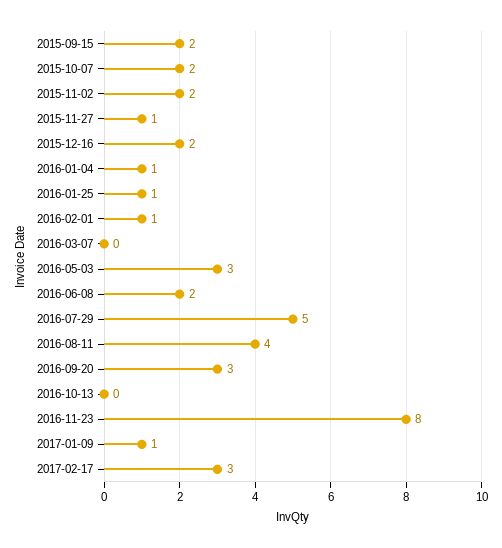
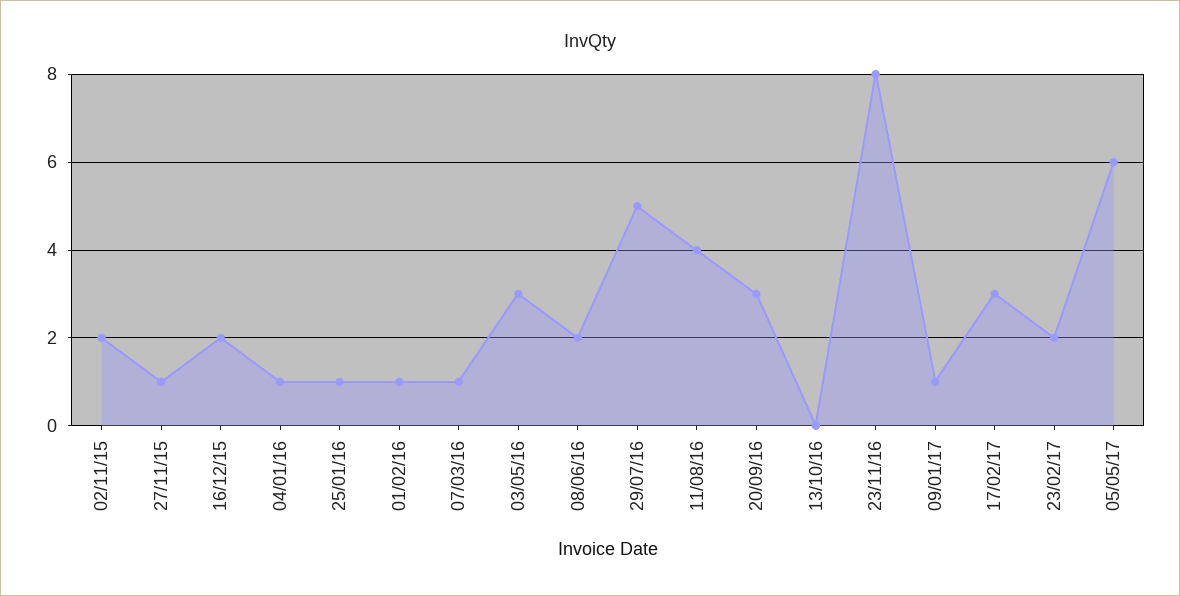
2015-09-15: 2 -> none
2015-10-07: 2 -> none
2016-03-07: 0 -> 1
23/02/17: none -> 2
05/05/17: none -> 6

